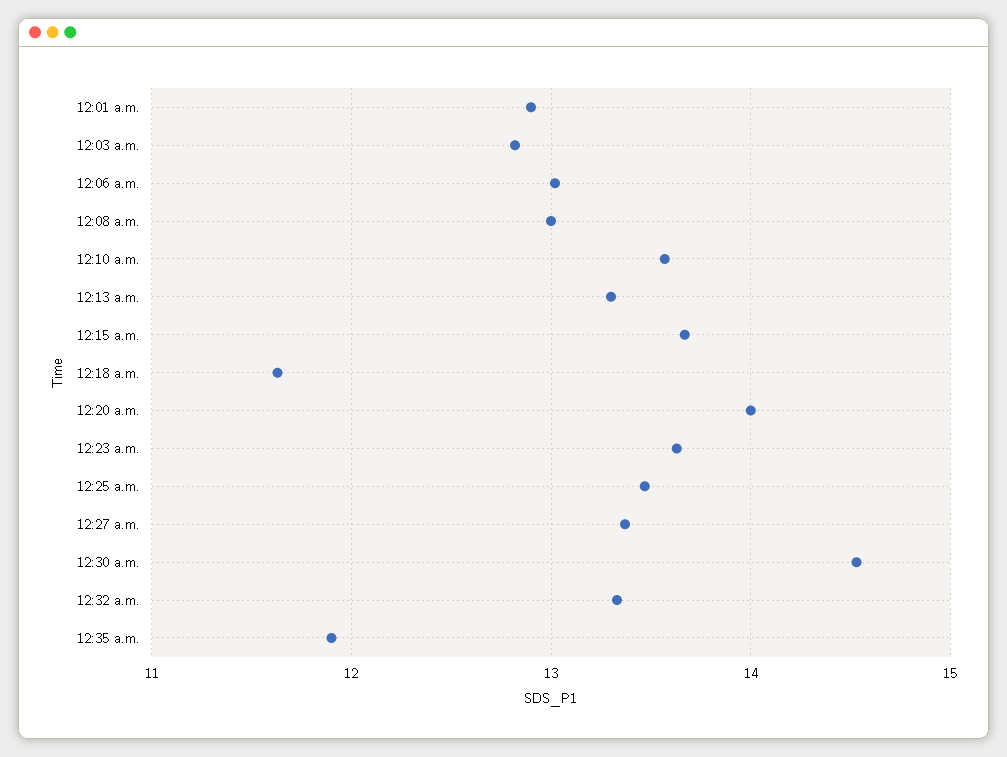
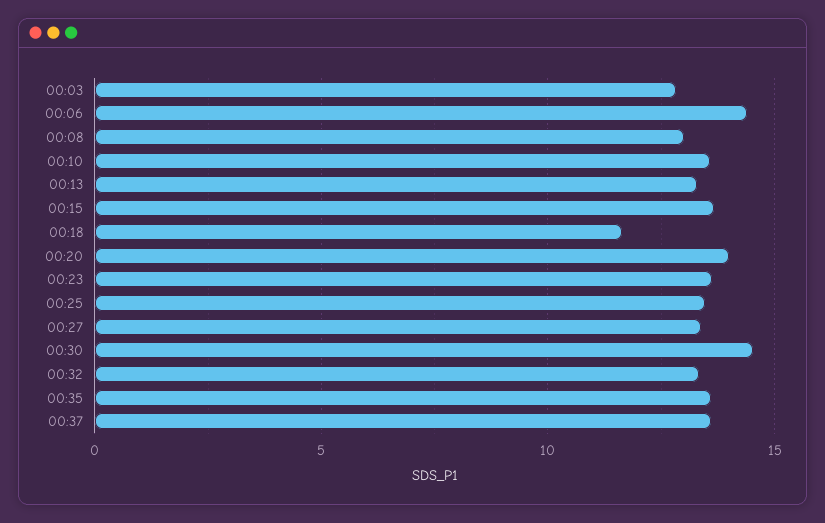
12:01 a.m.: 12.9 -> none
12:06 a.m.: 13 -> 14.5
12:35 a.m.: 11.9 -> 13.5
00:37: none -> 13.5

